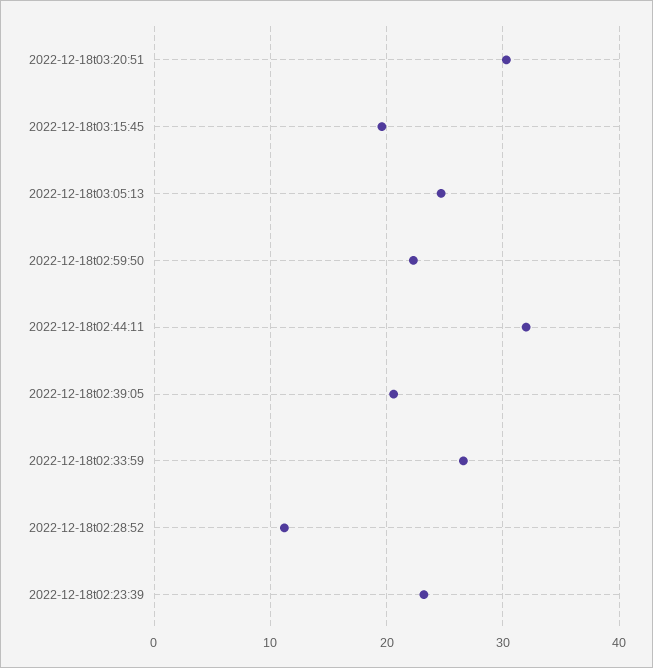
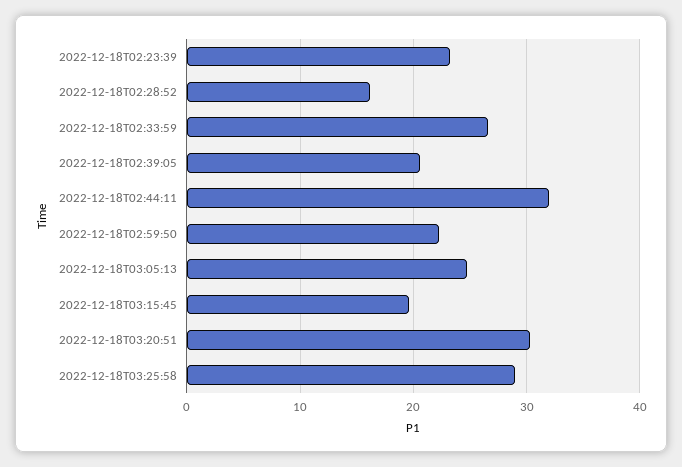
2022-12-18t02:28:52: 11 -> 16
2022-12-18T03:25:58: none -> 29

